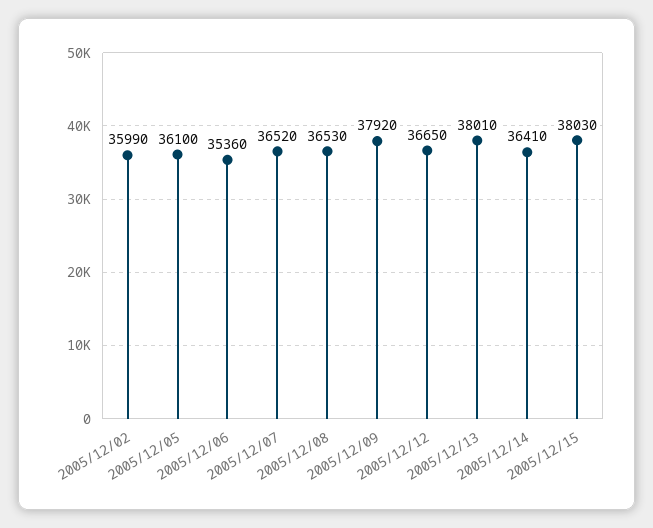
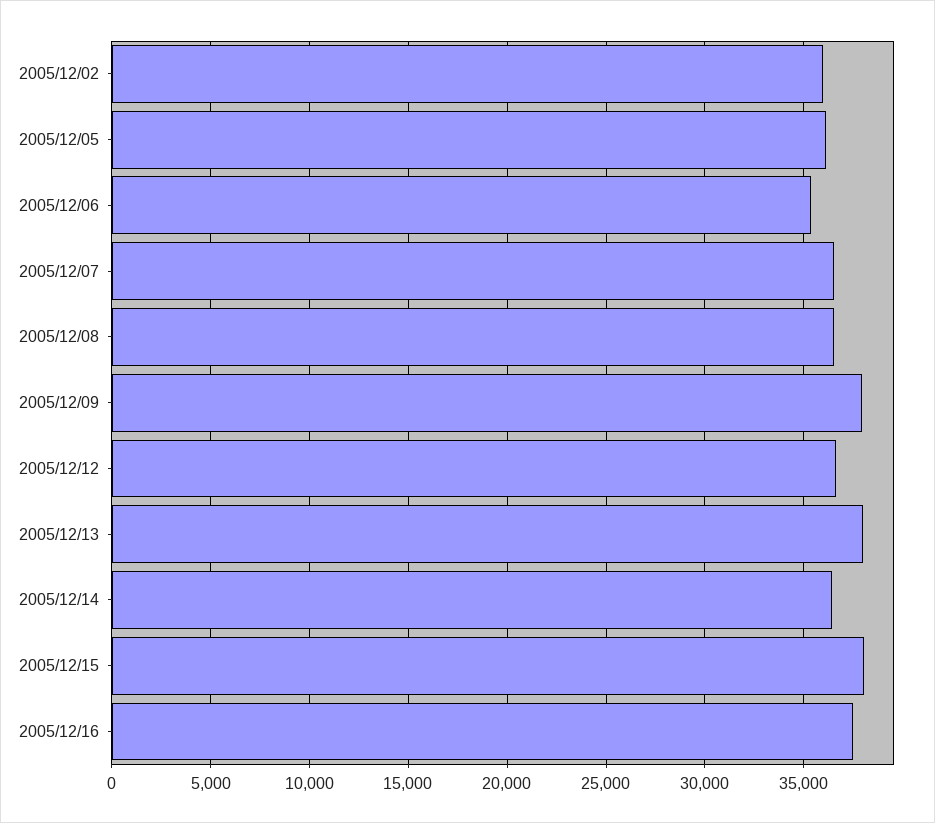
2005/12/16: none -> 37500

